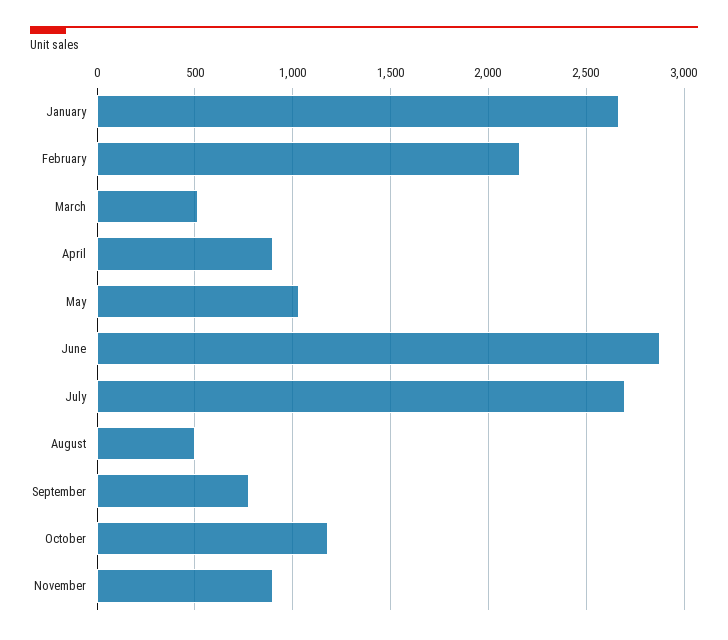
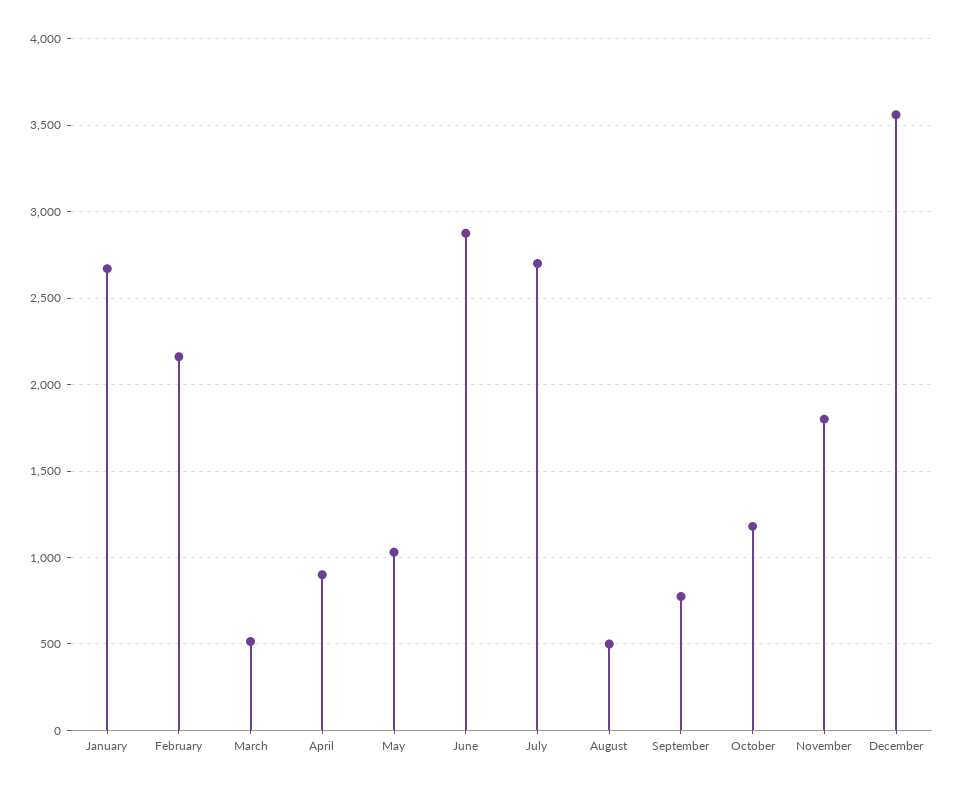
November: 900 -> 1800
December: none -> 3550

